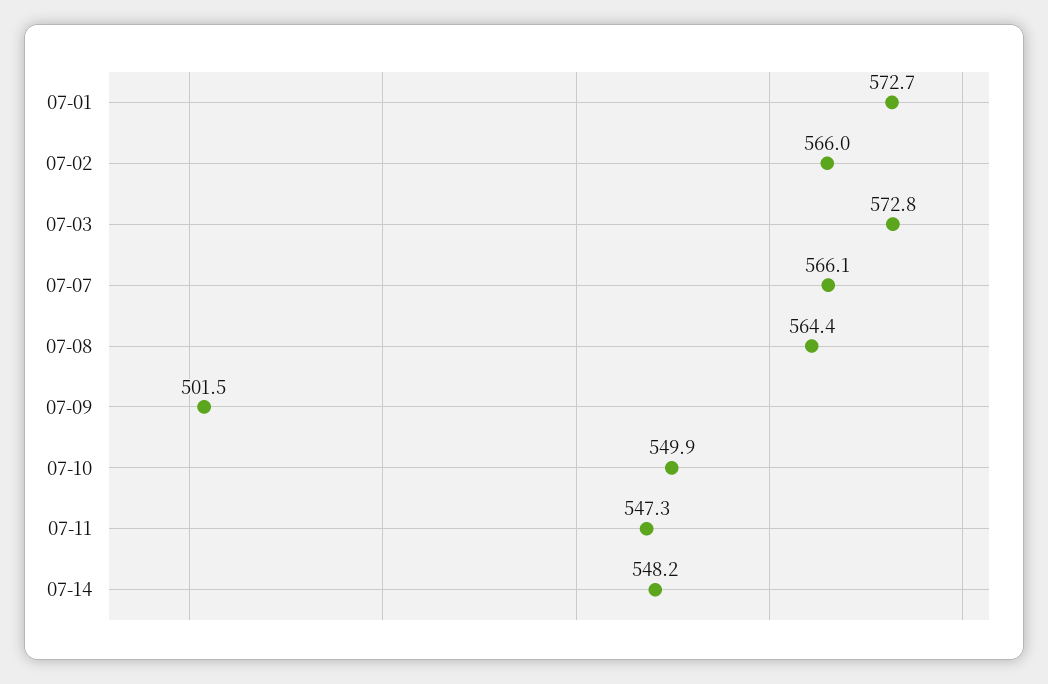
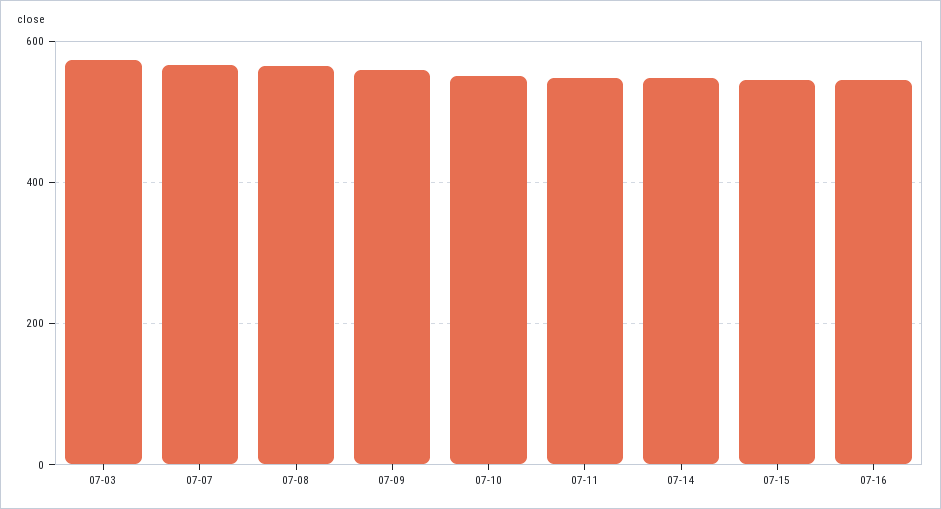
07-01: 572.7 -> none
07-02: 566 -> none
07-09: 501.5 -> 560
07-15: none -> 540
07-16: none -> 540

